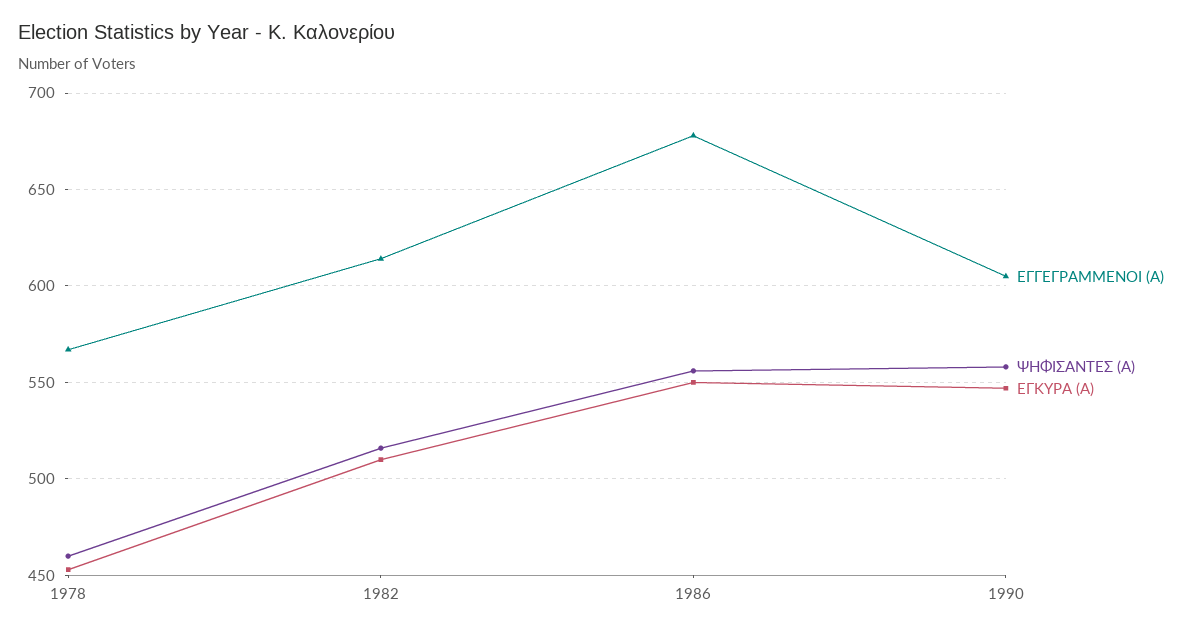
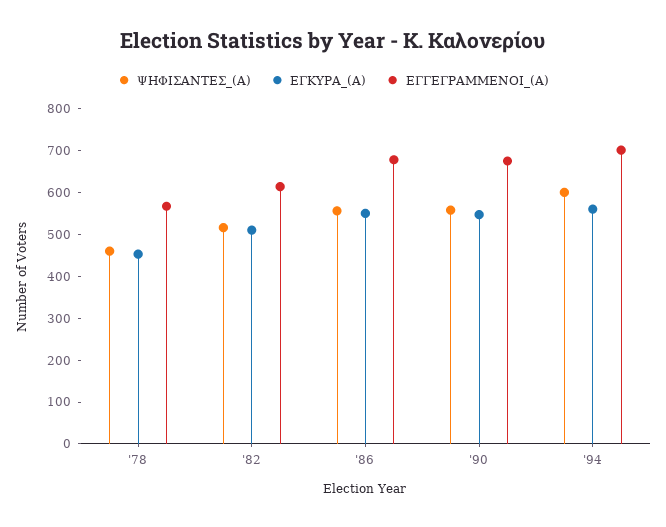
ΕΓΓΕΓΡΑΜΜΕΝΟΙ (Α), 1990: 605 -> 680
ΨΗΦΙΣΑΝΤΕΣ (Α), '94: none -> 600
ΕΓΚΥΡΑ (Α), '94: none -> 560
ΕΓΓΕΓΡΑΜΜΕΝΟΙ (Α), '94: none -> 700

